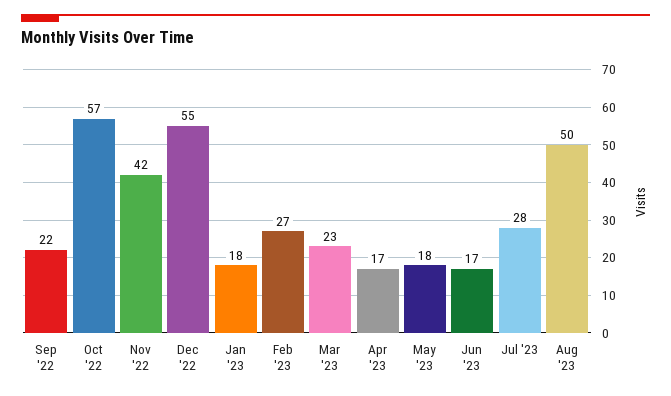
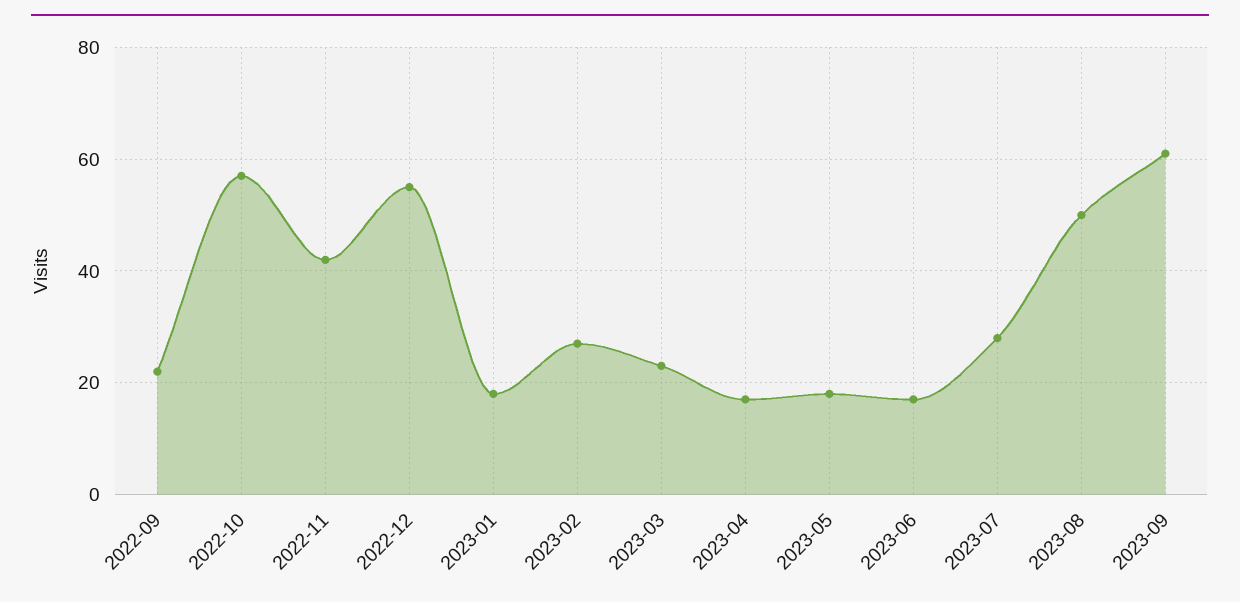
2023-09: none -> 60

